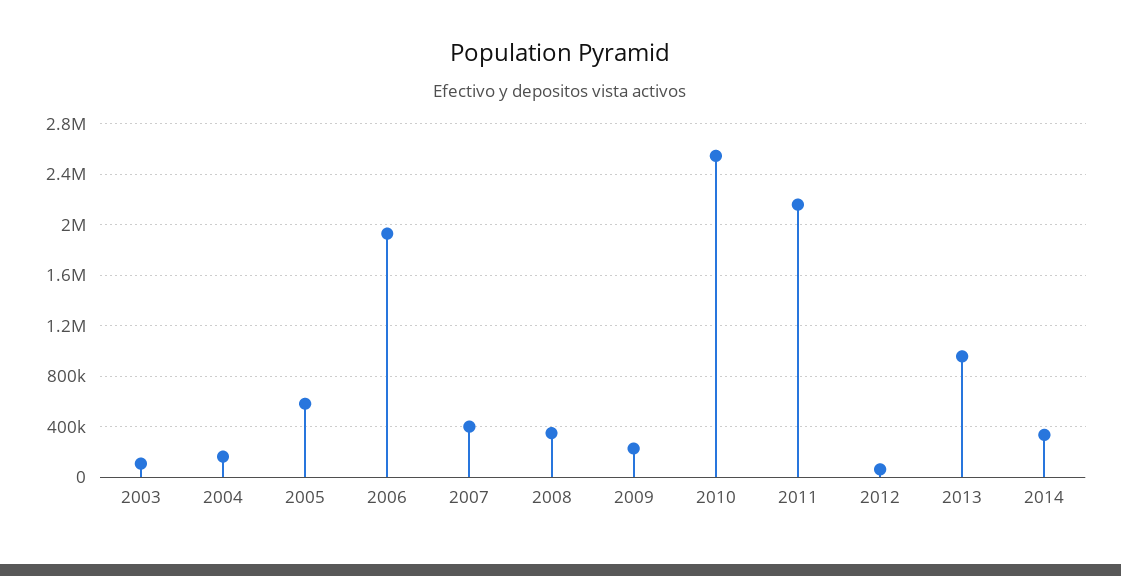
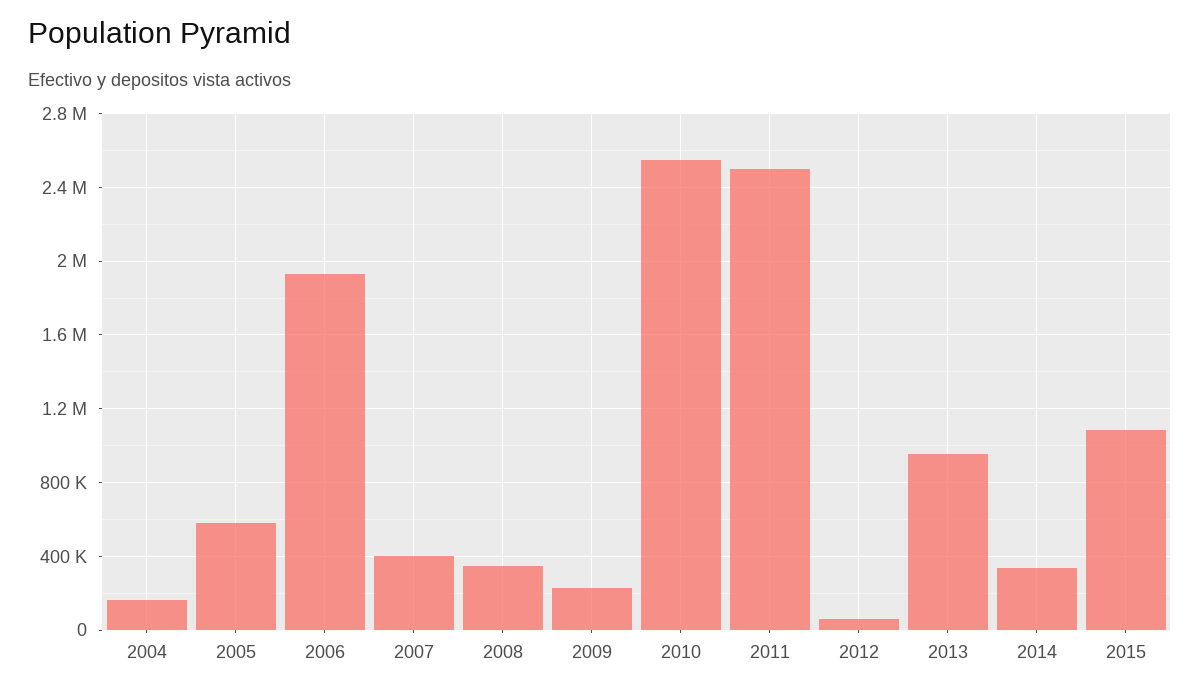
2003: 100000 -> none
2011: 2150000 -> 2500000
2015: none -> 1100000

